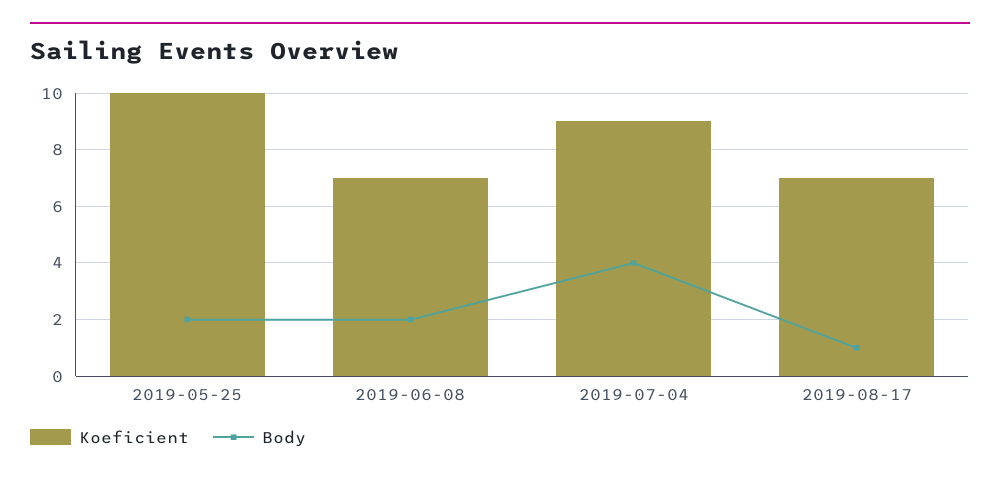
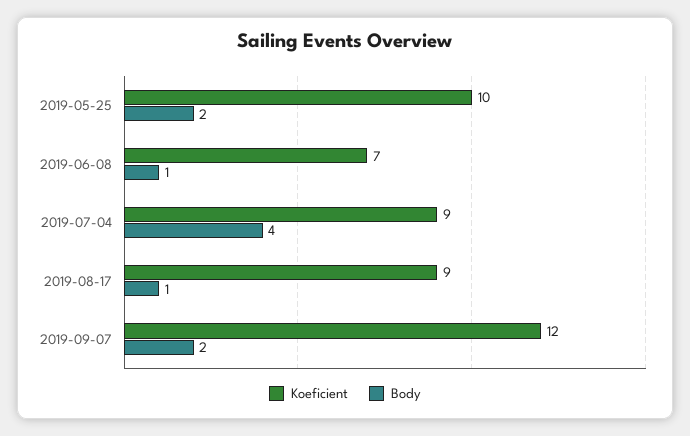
Body, 2019-06-08: 2 -> 1
Koeficient, 2019-08-17: 7 -> 9
Koeficient, 2019-09-07: none -> 12
Body, 2019-09-07: none -> 2

